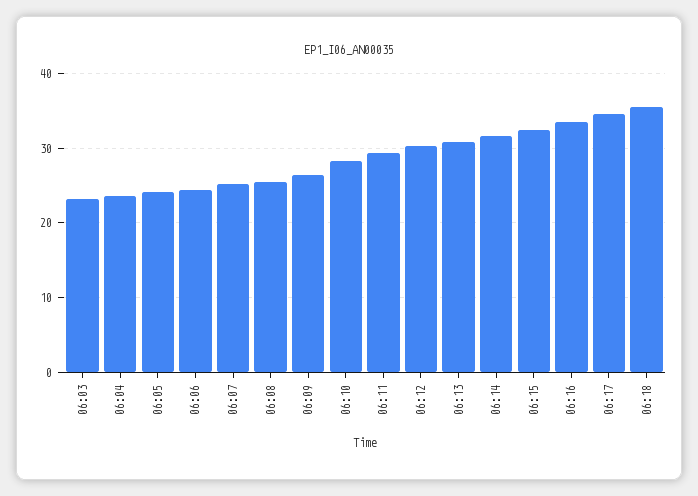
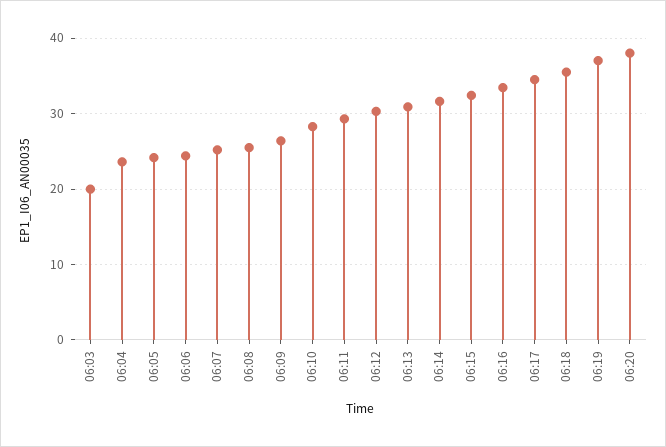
06:03: 23 -> 20
06:19: none -> 37
06:20: none -> 38

